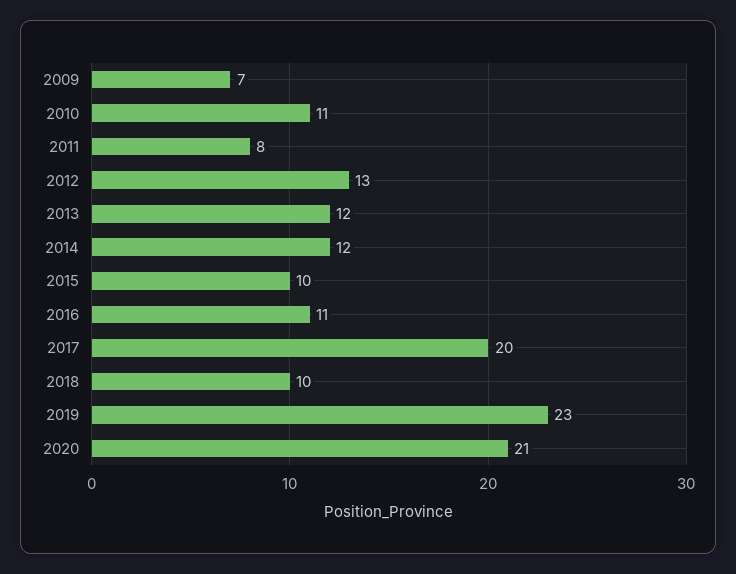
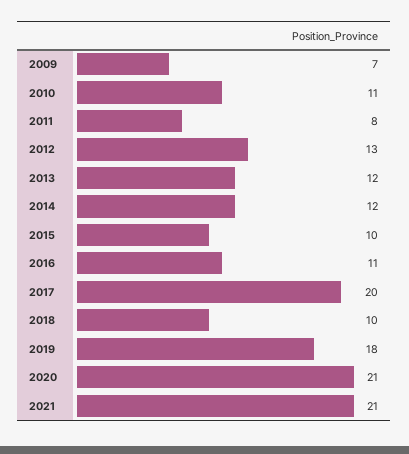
2019: 23 -> 18
2021: none -> 21

